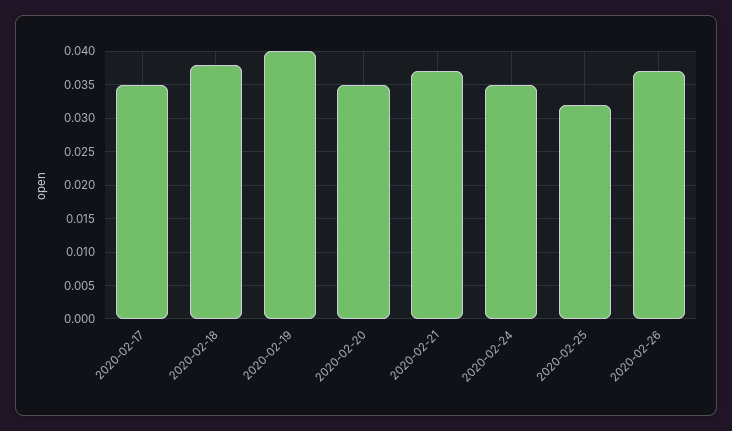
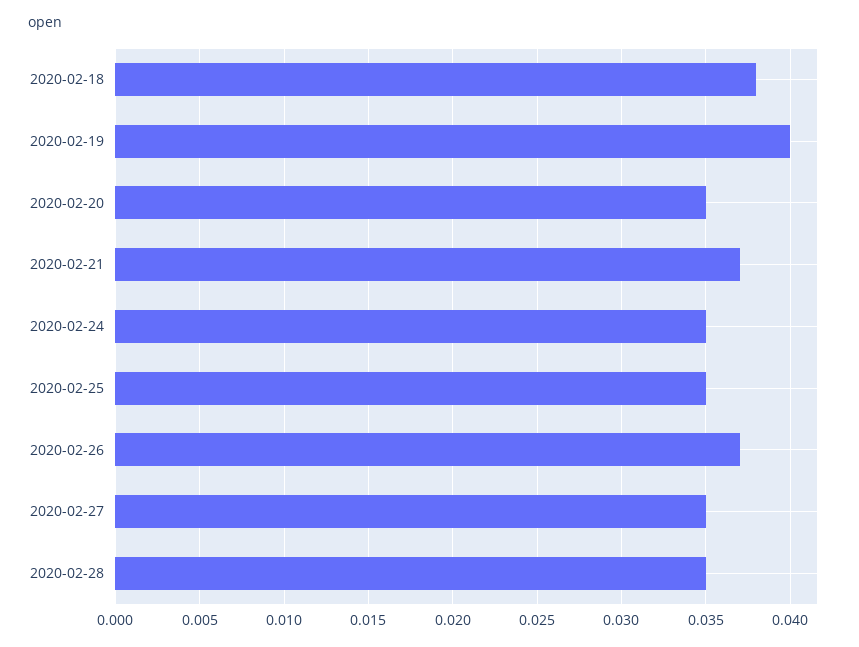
2020-02-17: 0.035 -> none
2020-02-25: 0.032 -> 0.035
2020-02-27: none -> 0.035
2020-02-28: none -> 0.035

